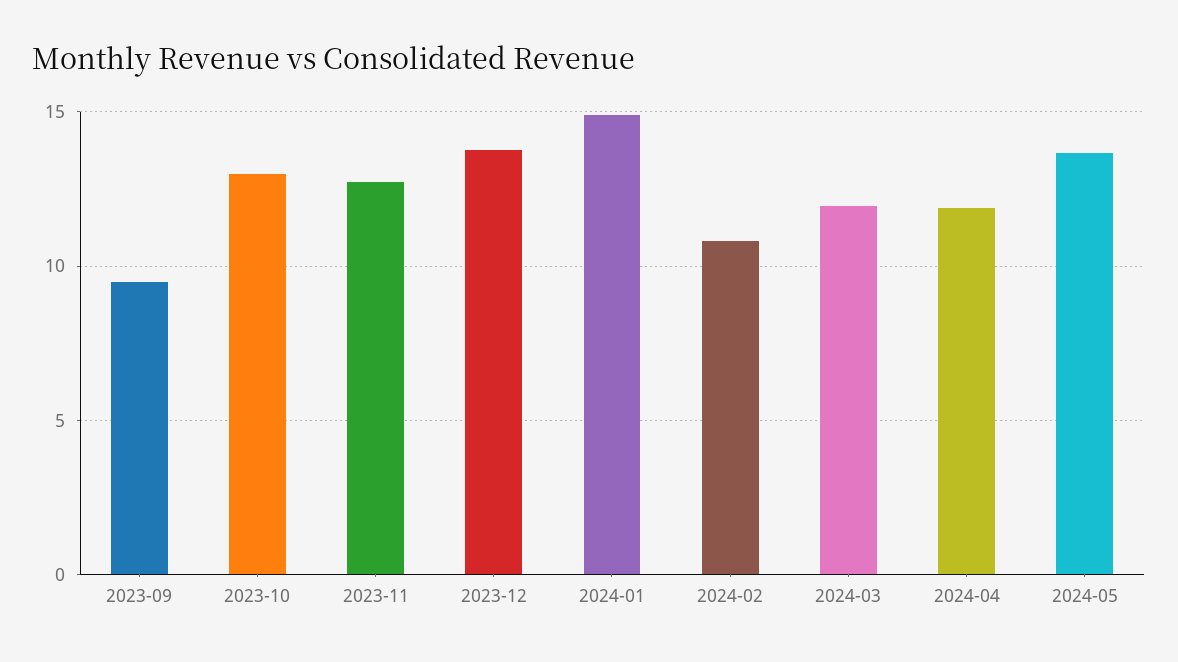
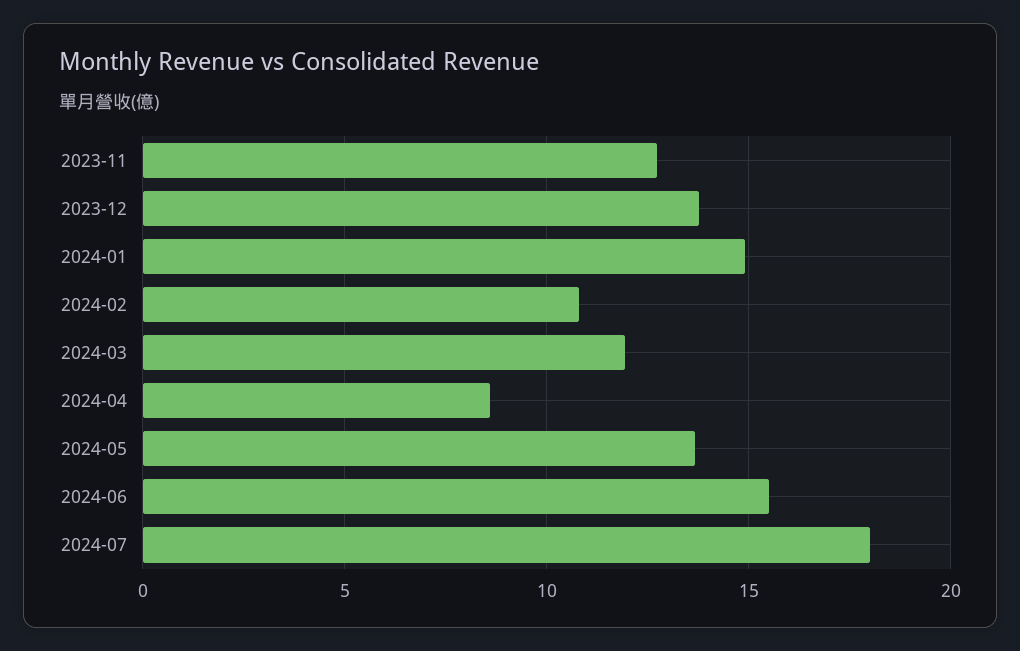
2023-09: 9.5 -> none
2023-10: 13 -> none
2024-04: 12 -> 8.5
2024-06: none -> 15.5
2024-07: none -> 18

